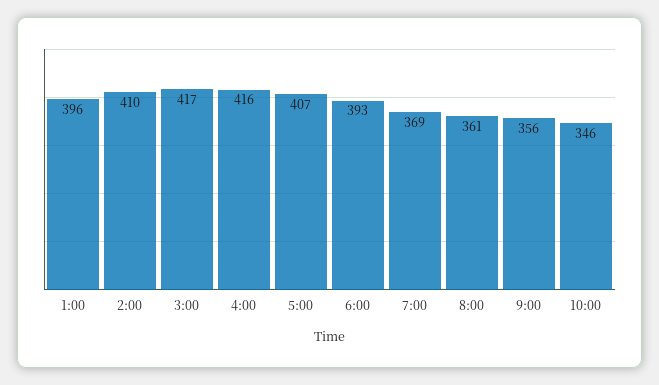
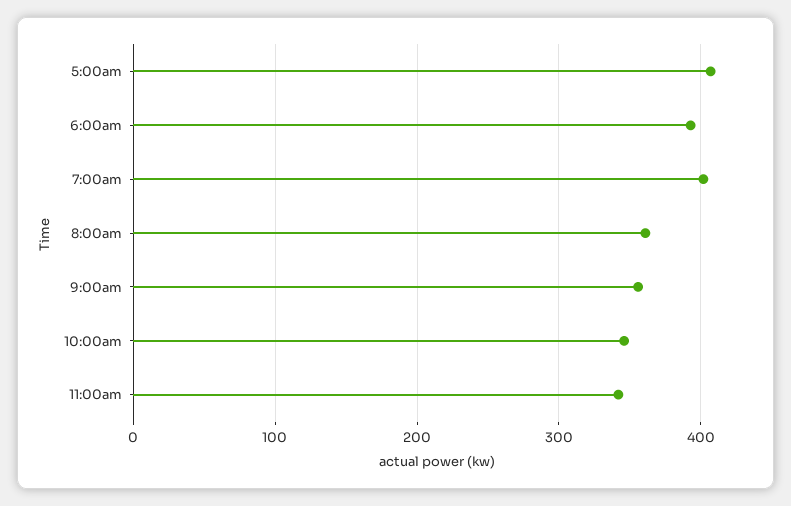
1:00: 396 -> none
2:00: 410 -> none
3:00: 417 -> none
4:00: 416 -> none
7:00: 369 -> 400
11:00am: none -> 340

